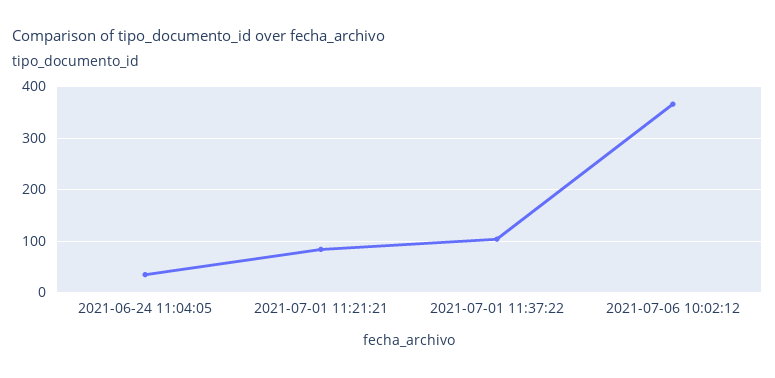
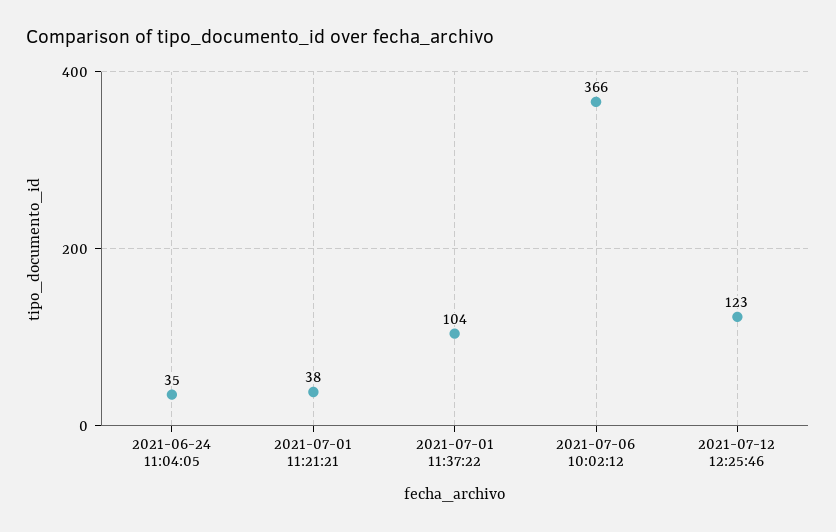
2021-07-01 11:21:21: 80 -> 38
2021-07-12 12:25:46: none -> 123

